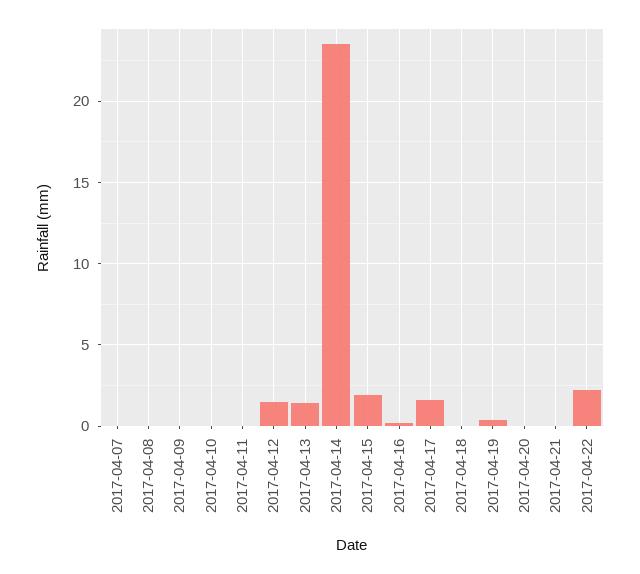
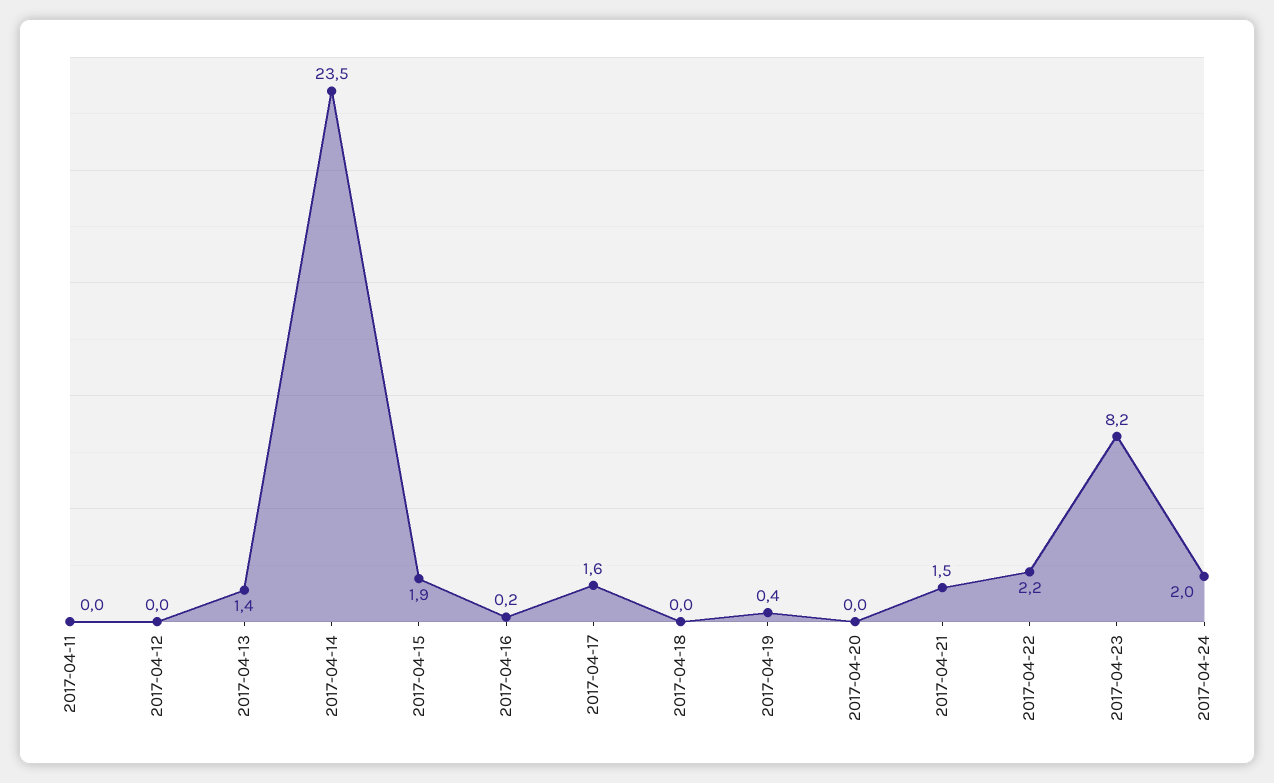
2017-04-07: 0 -> none
2017-04-08: 0 -> none
2017-04-09: 0 -> none
2017-04-10: 0 -> none
2017-04-12: 1.5 -> 0
2017-04-21: 0 -> 1.5
2017-04-23: none -> 8.2
2017-04-24: none -> 2

